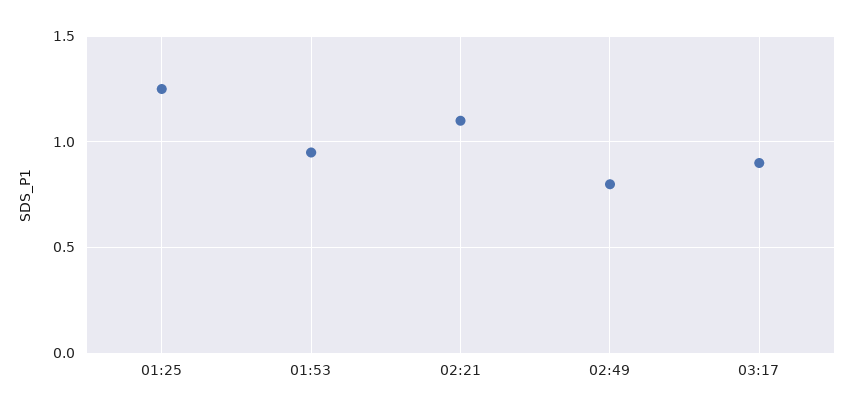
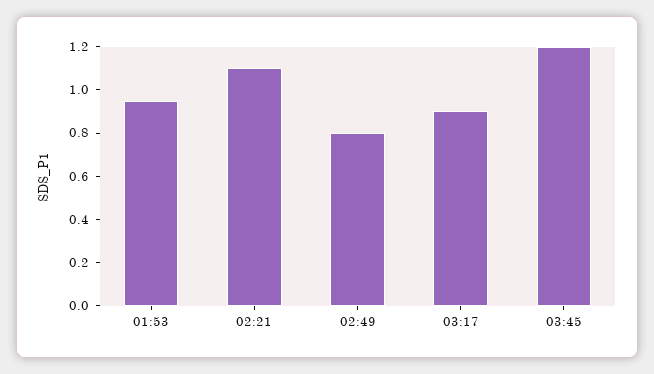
01:25: 1.25 -> none
03:45: none -> 1.2

